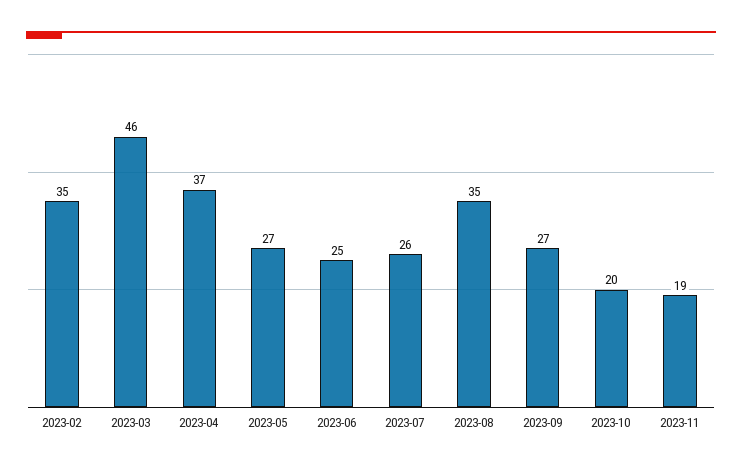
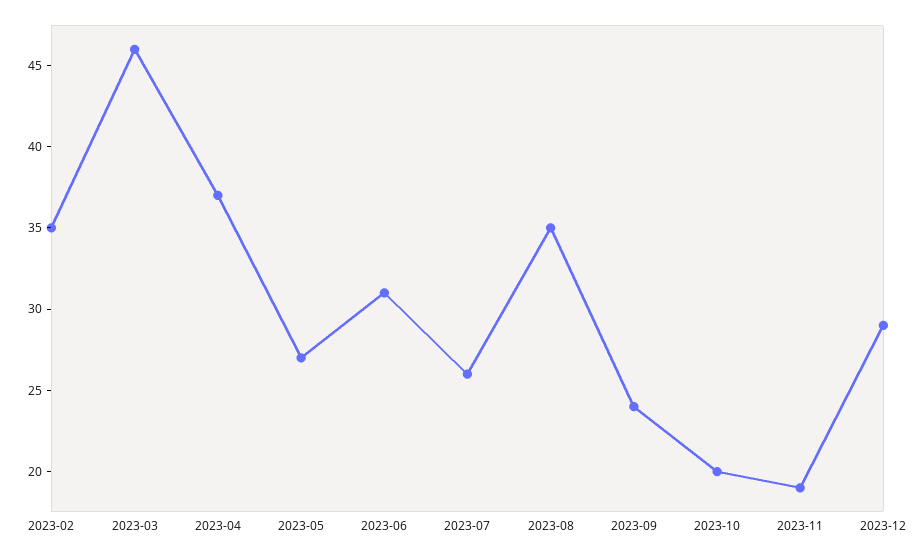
2023-06: 25 -> 31
2023-09: 27 -> 24
2023-12: none -> 29

